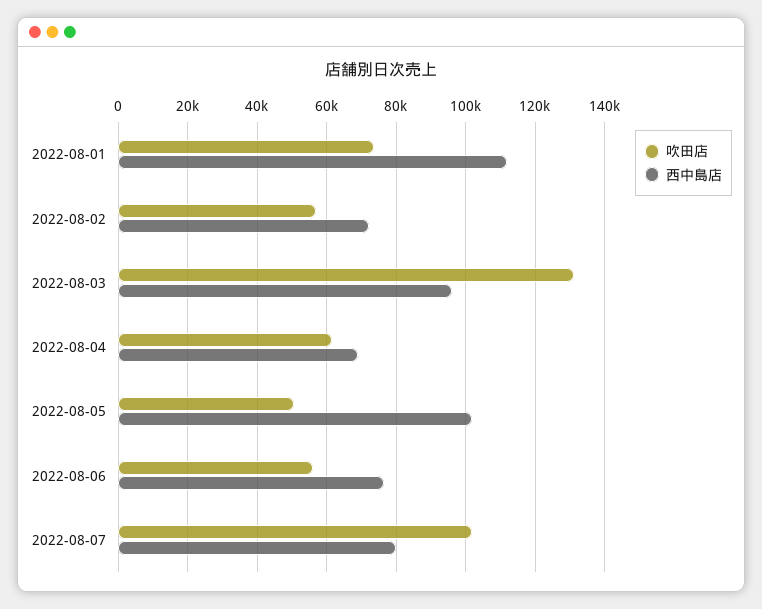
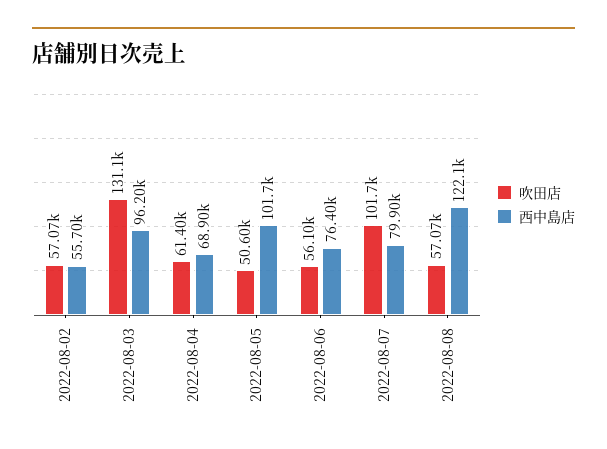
吹田店, 2022-08-01: 74000 -> none
西中島店, 2022-08-01: 112000 -> none
西中島店, 2022-08-02: 72000 -> 55700
吹田店, 2022-08-08: none -> 57070
西中島店, 2022-08-08: none -> 122100

